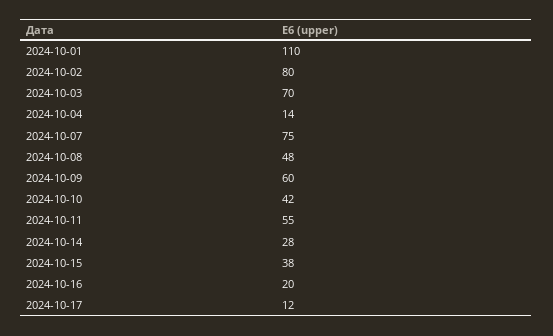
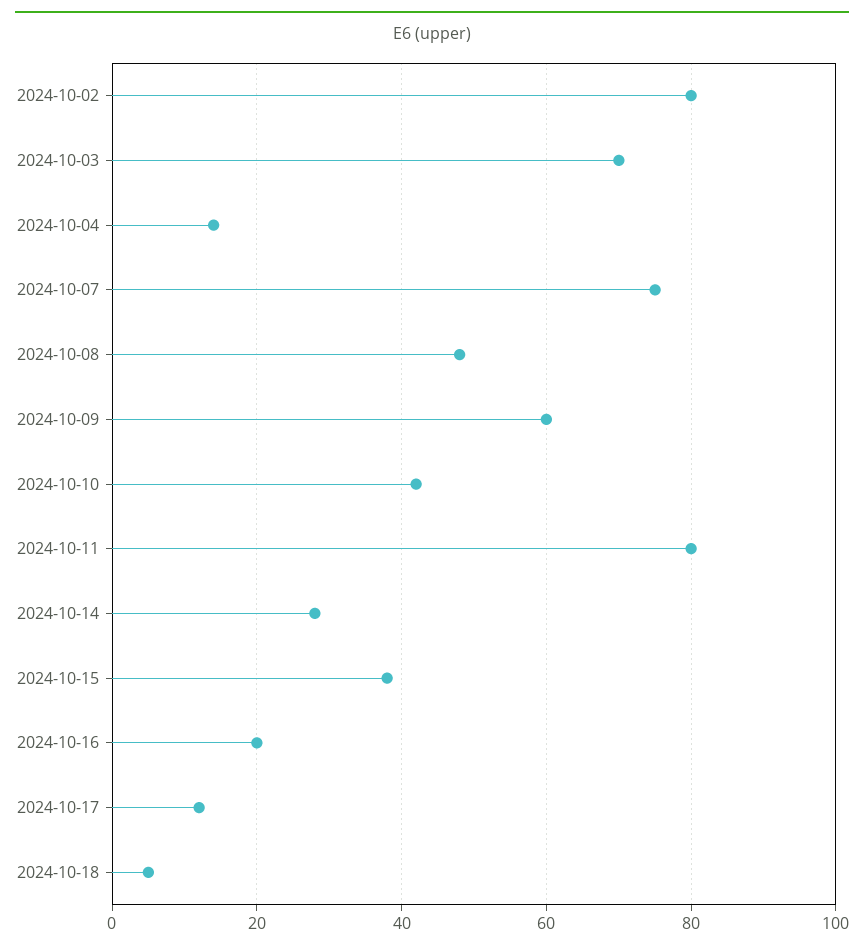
2024-10-01: 110 -> none
2024-10-11: 55 -> 80
2024-10-18: none -> 5

